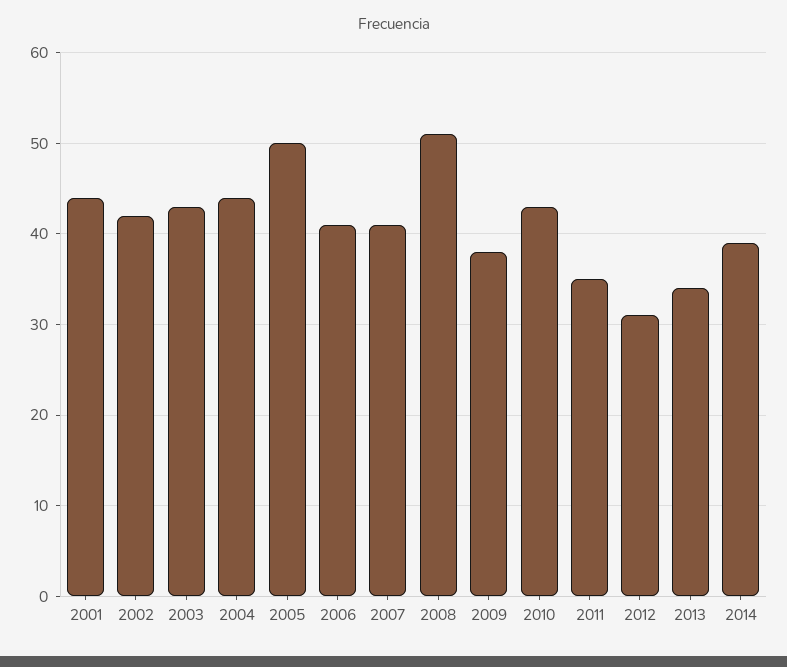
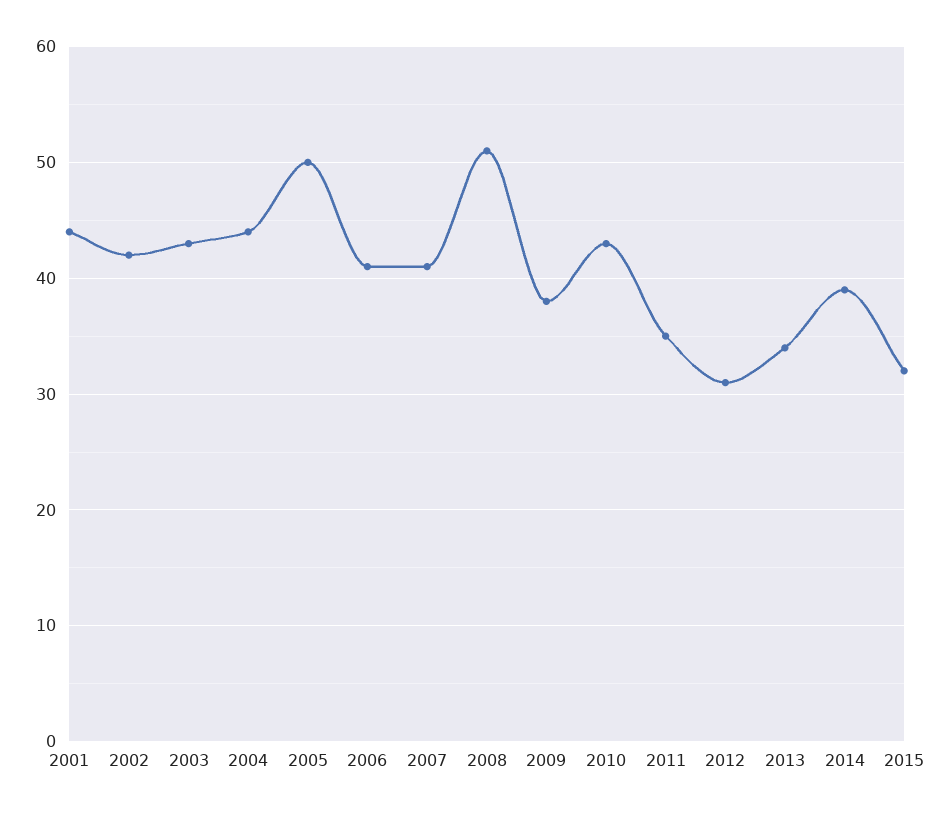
2015: none -> 32

